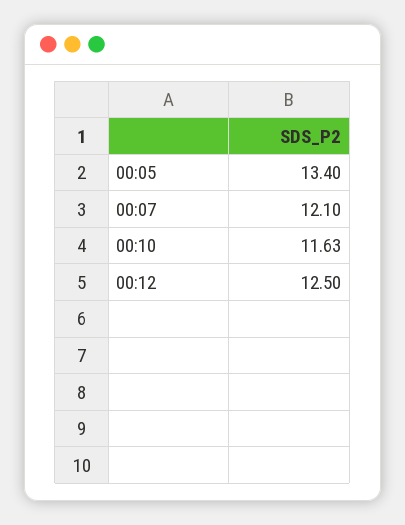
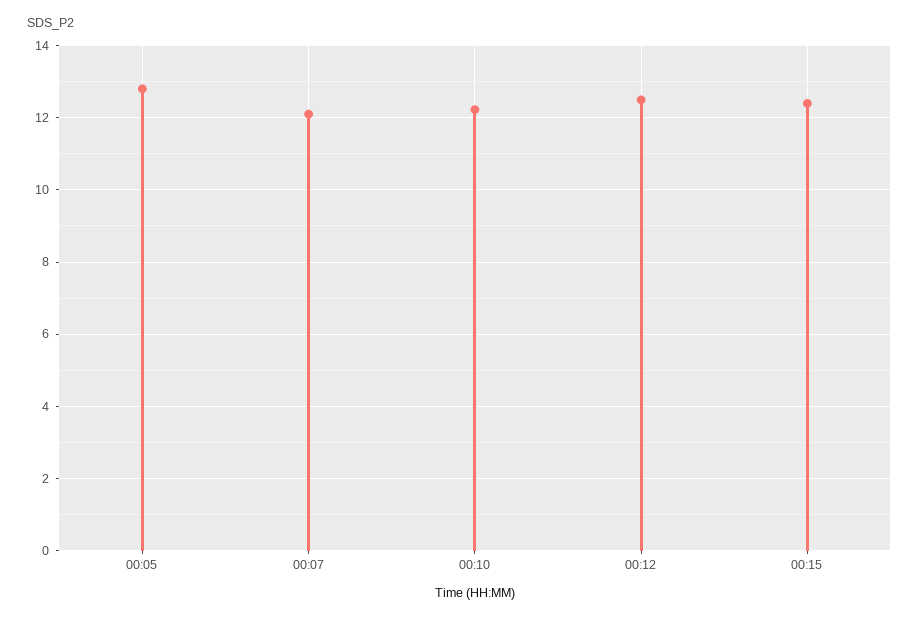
00:05: 13.4 -> 12.8
00:10: 11.63 -> 12.2
00:15: none -> 12.4

